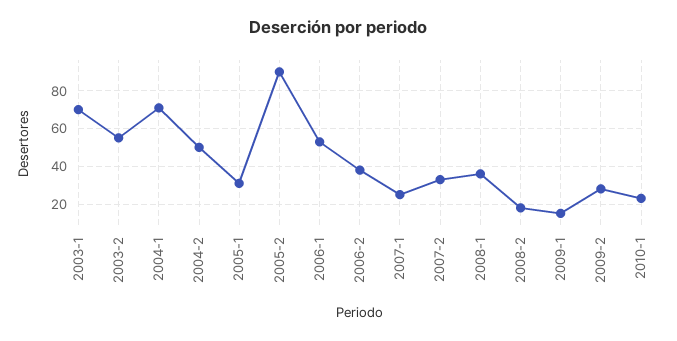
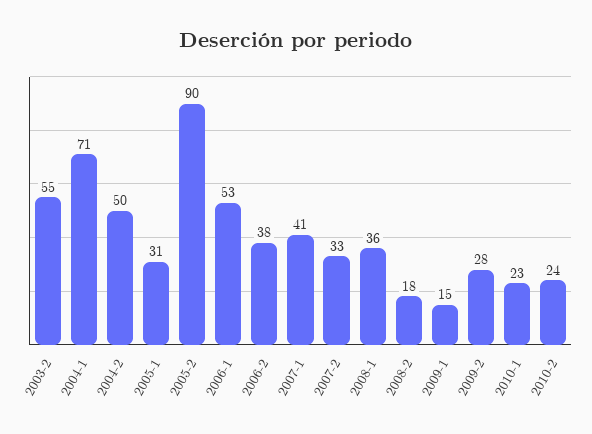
2003-1: 70 -> none
2007-1: 25 -> 41
2010-2: none -> 24

